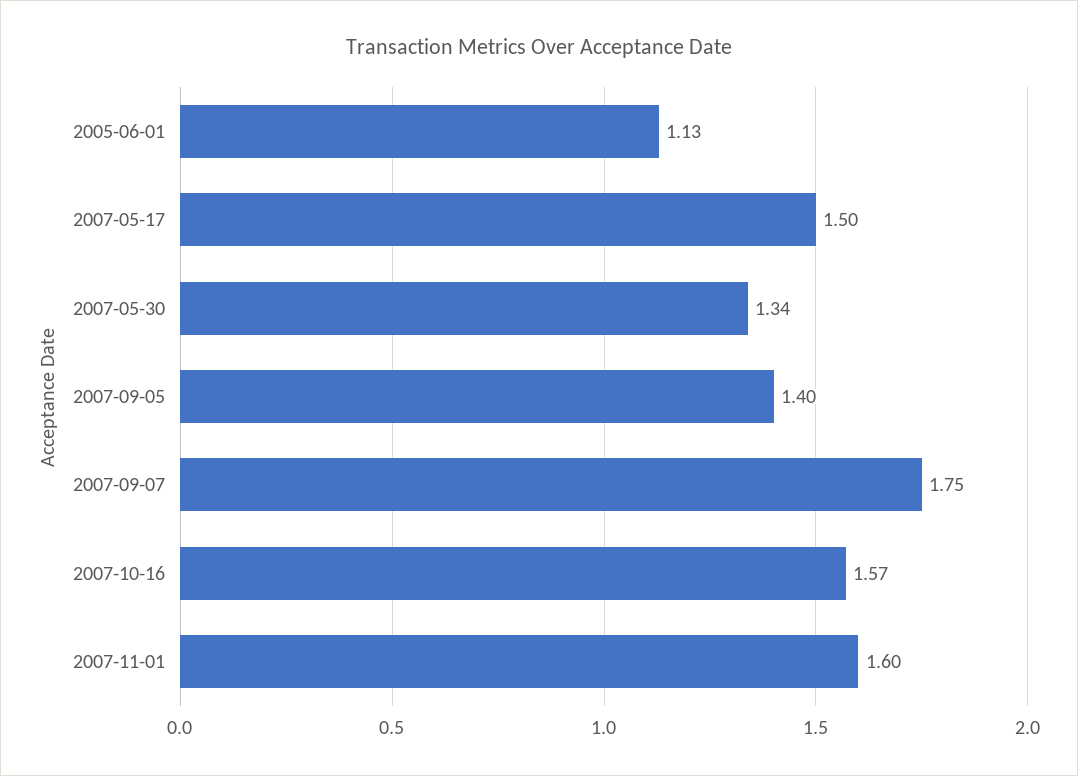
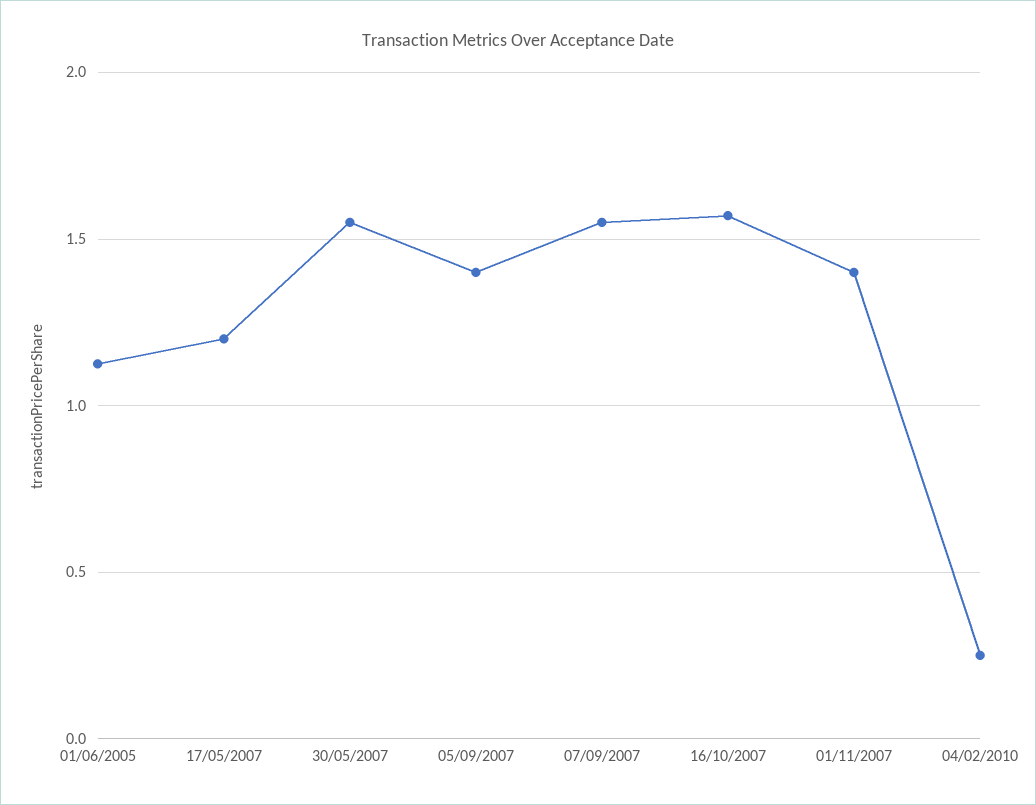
2007-05-17: 1.5 -> 1.2
2007-05-30: 1.34 -> 1.55
2007-09-07: 1.75 -> 1.55
2007-11-01: 1.6 -> 1.4
04/02/2010: none -> 0.25

